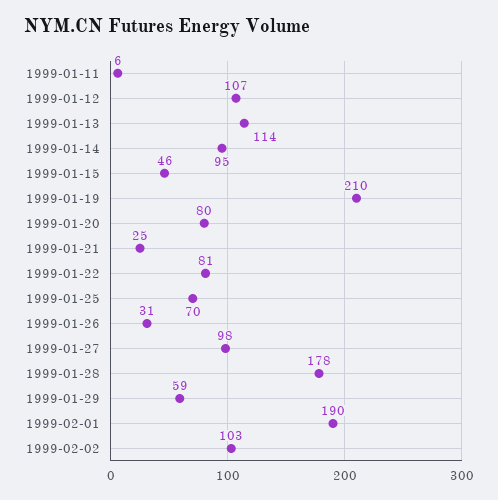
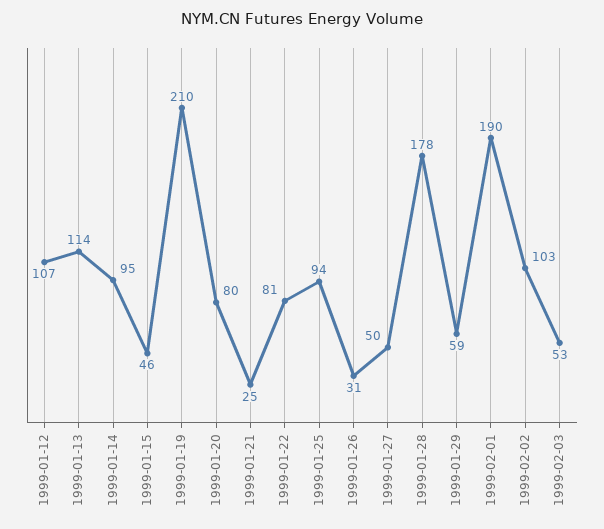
1999-01-11: 6 -> none
1999-01-25: 70 -> 94
1999-01-27: 98 -> 50
1999-02-03: none -> 53

